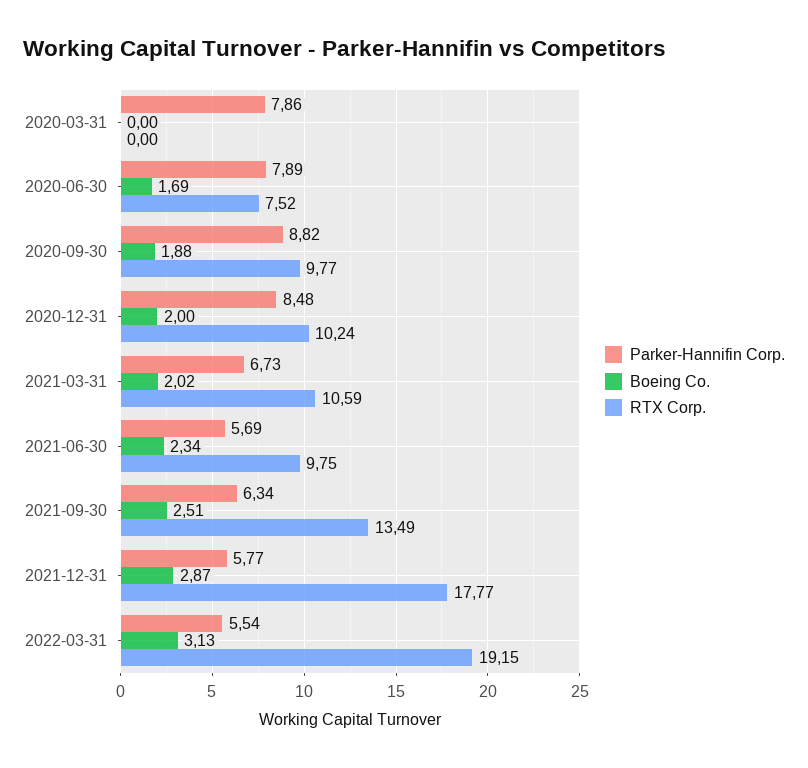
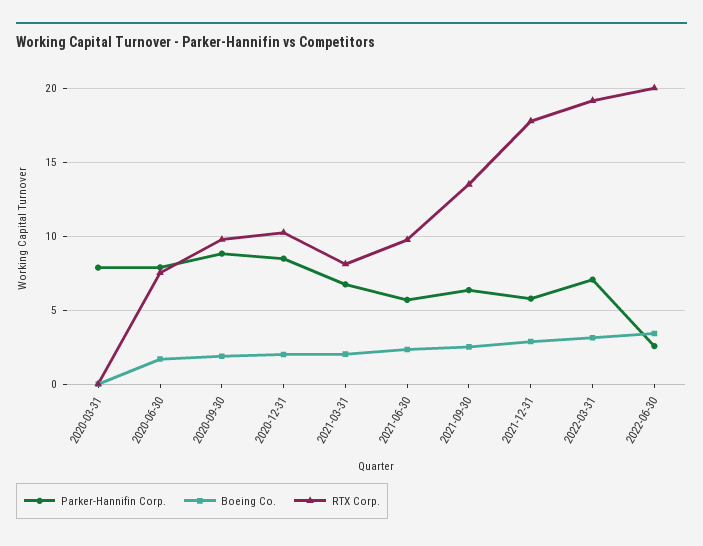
RTX Corp., 2021-03-31: 10.59 -> 8
Parker-Hannifin Corp., 2022-03-31: 5.54 -> 7
Parker-Hannifin Corp., 2022-06-30: none -> 2.5
Boeing Co., 2022-06-30: none -> 3.5
RTX Corp., 2022-06-30: none -> 20

